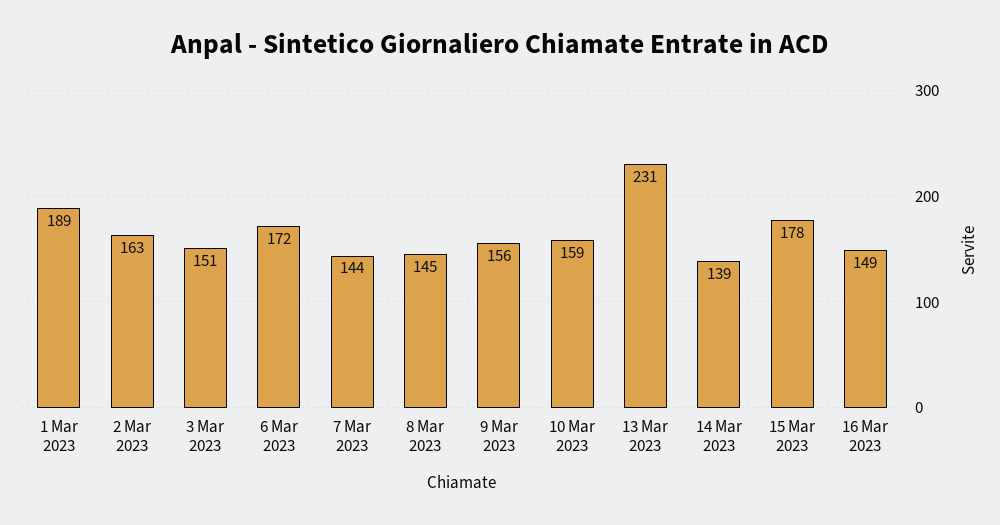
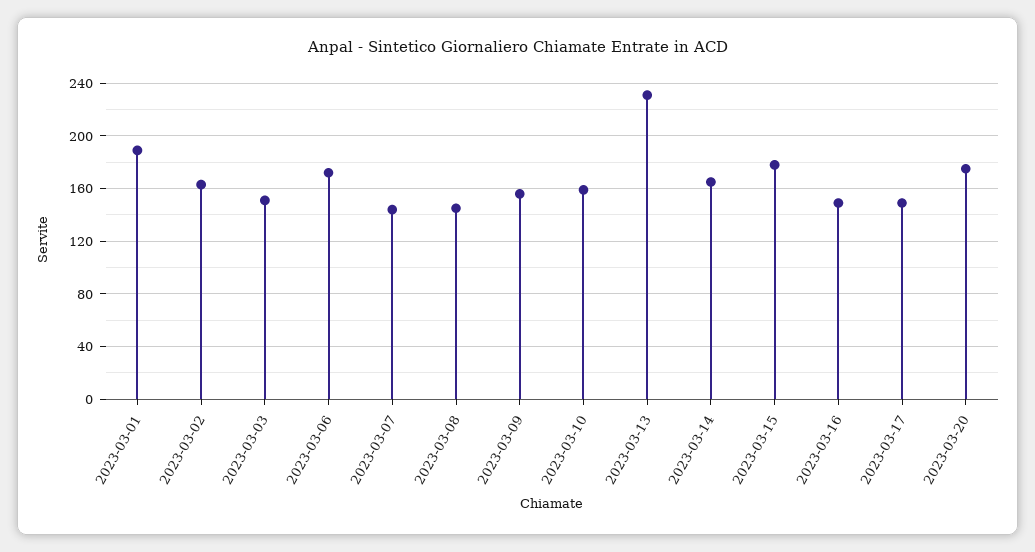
14 Mar 2023: 139 -> 165
2023-03-17: none -> 150
2023-03-20: none -> 175

